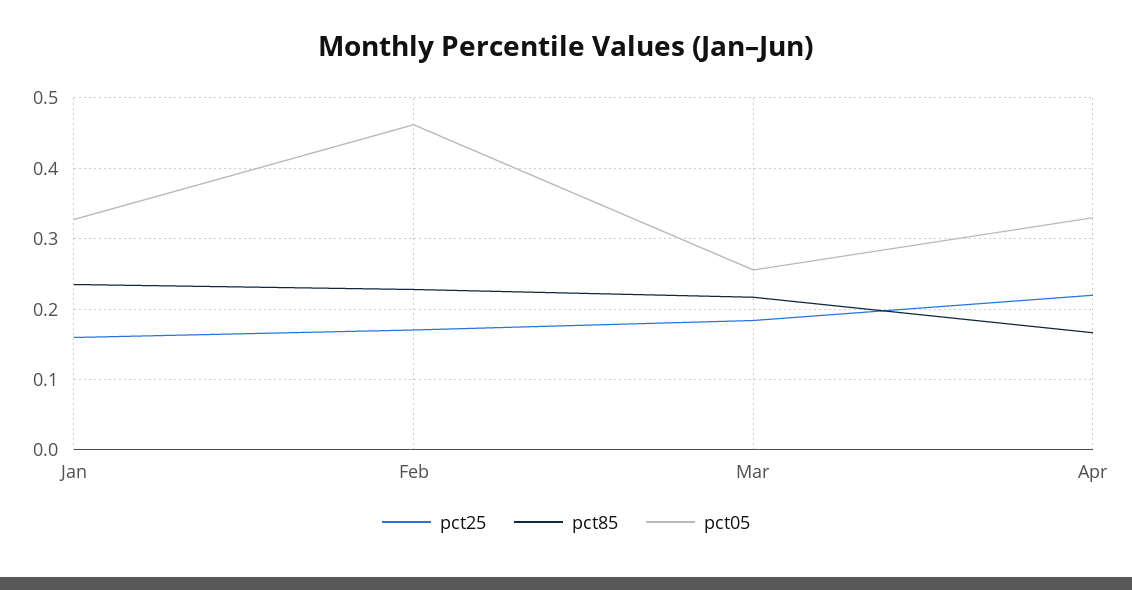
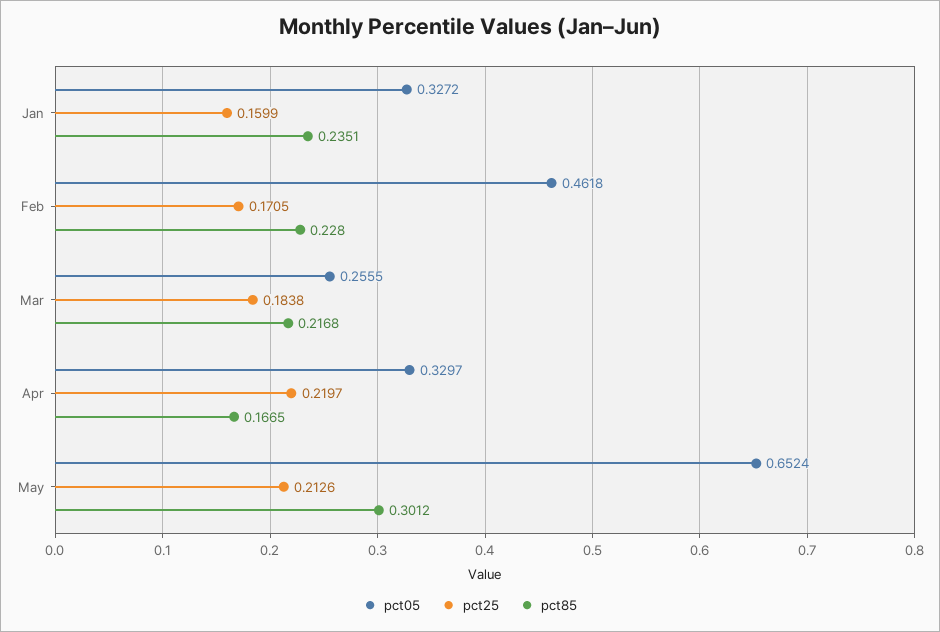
pct05, May: none -> 0.6524
pct25, May: none -> 0.2126
pct85, May: none -> 0.3012

